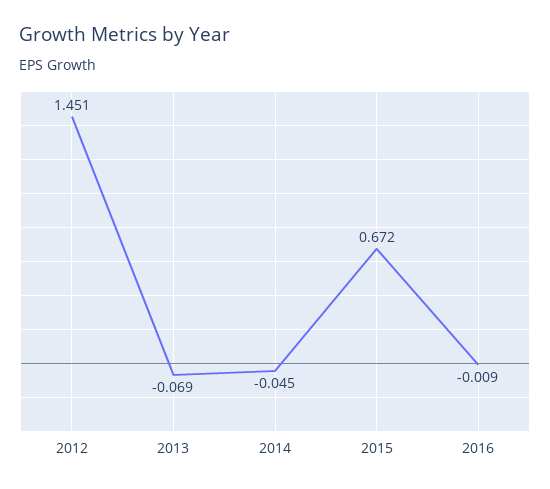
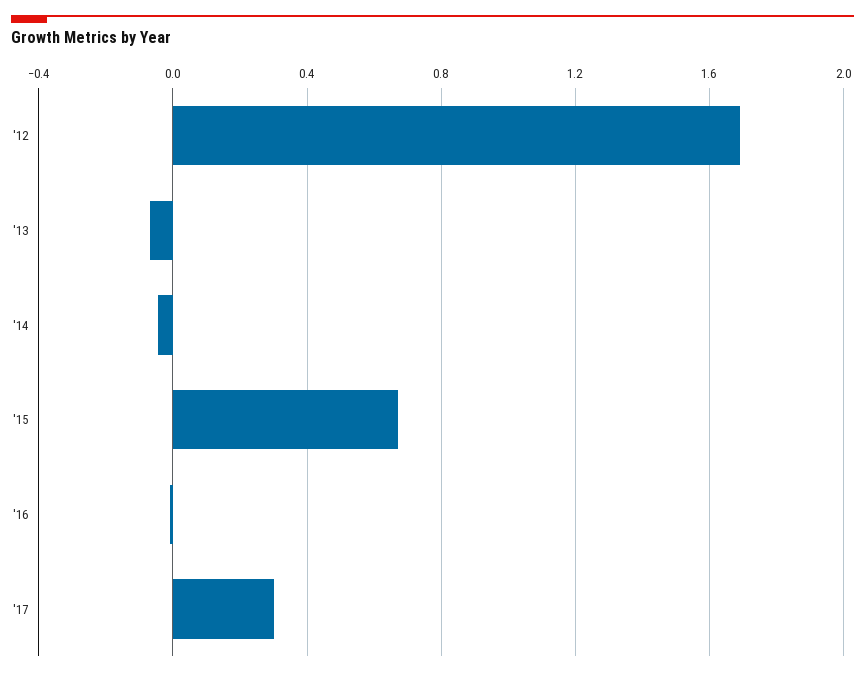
2012: 1.451 -> 1.7
'17: none -> 0.3

